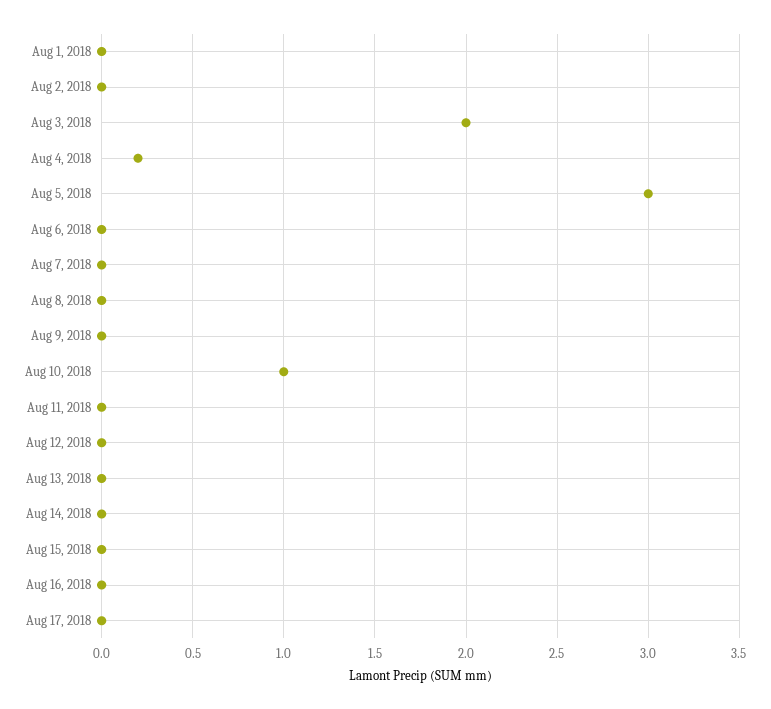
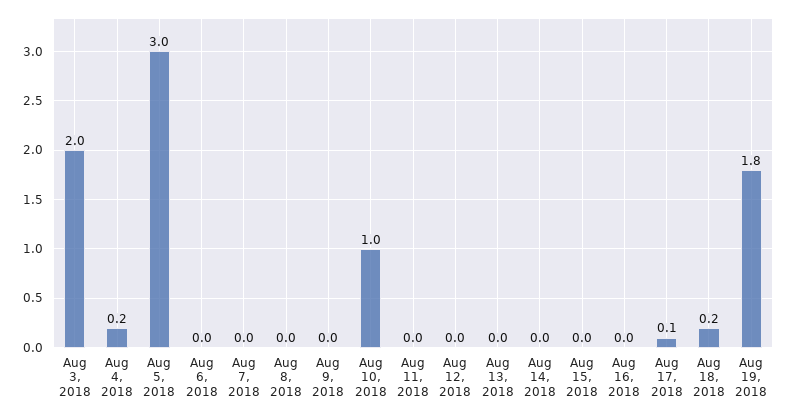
Aug 1, 2018: 0 -> none
Aug 2, 2018: 0 -> none
Aug 17, 2018: 0 -> 0.1
Aug 18, 2018: none -> 0.2
Aug 19, 2018: none -> 1.8

